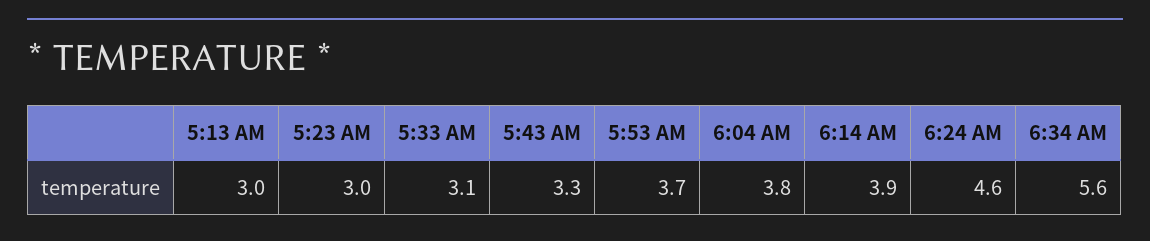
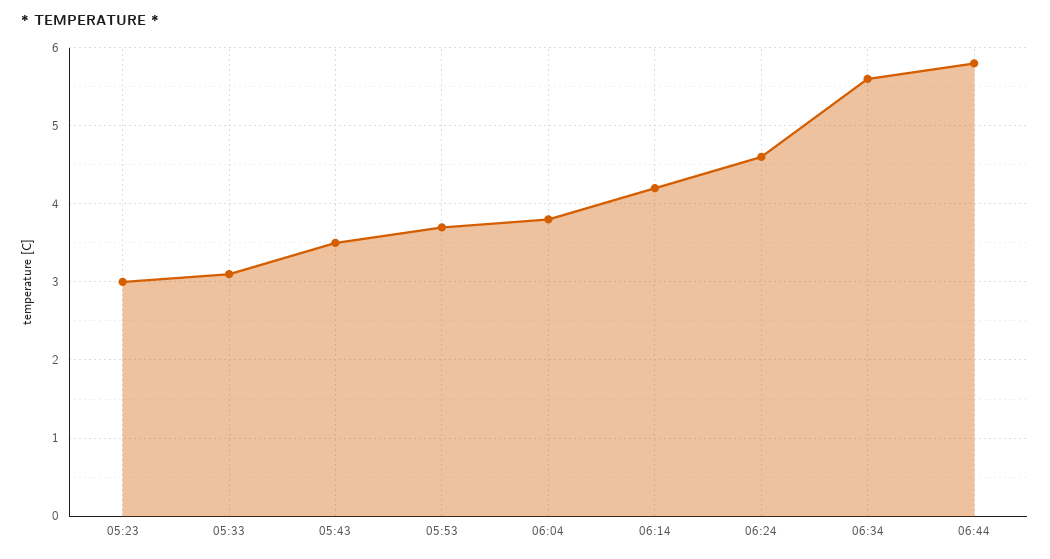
5:13 AM: 3 -> none
5:43 AM: 3.3 -> 3.5
6:14 AM: 3.9 -> 4.2
06:44: none -> 5.8

